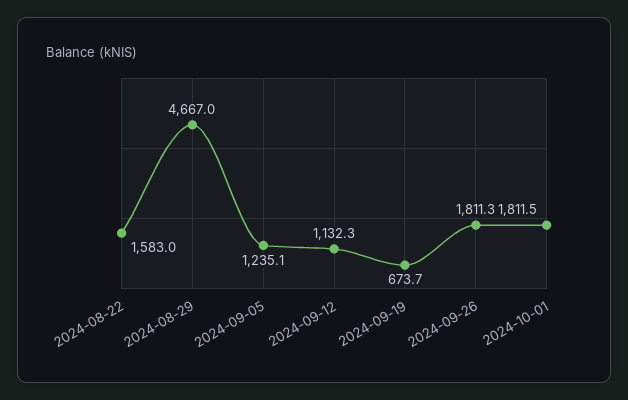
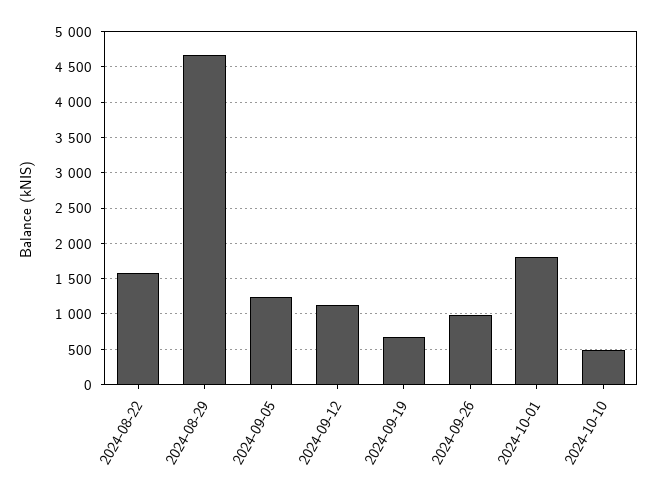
2024-09-26: 1811.3 -> 1000
2024-10-10: none -> 500

